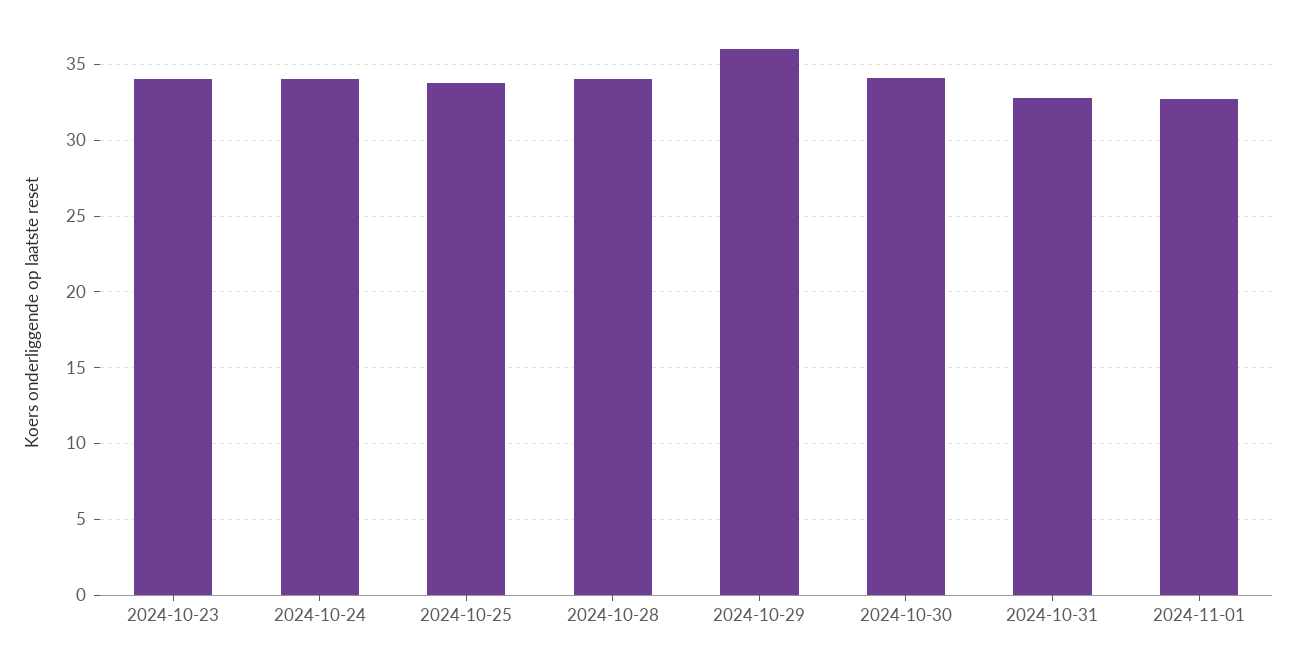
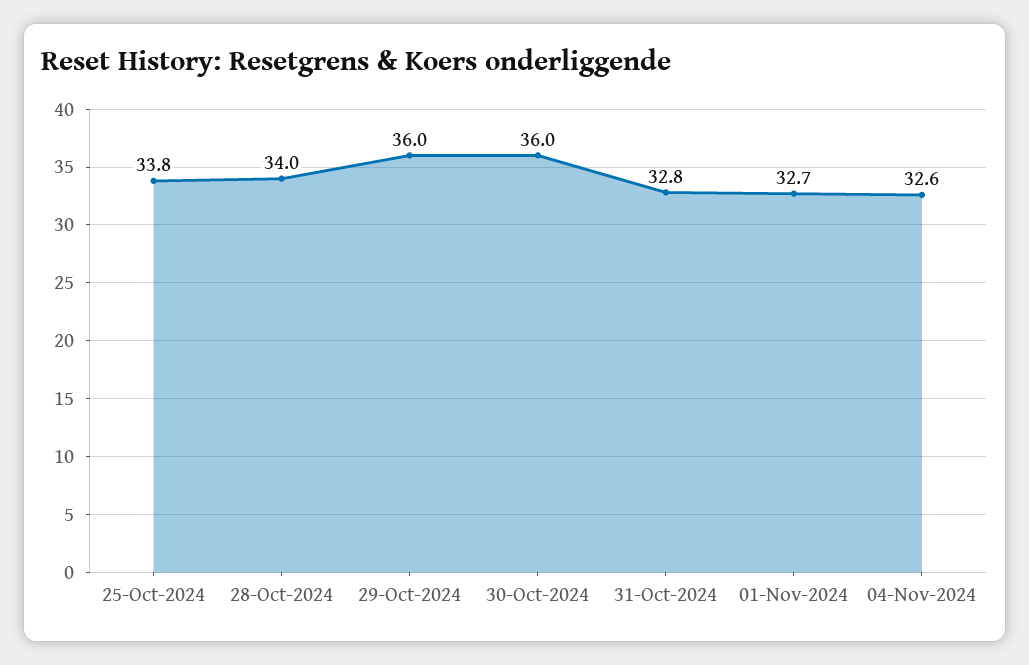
2024-10-23: 34 -> none
2024-10-24: 34 -> none
2024-10-30: 34 -> 36
04-Nov-2024: none -> 32.6

